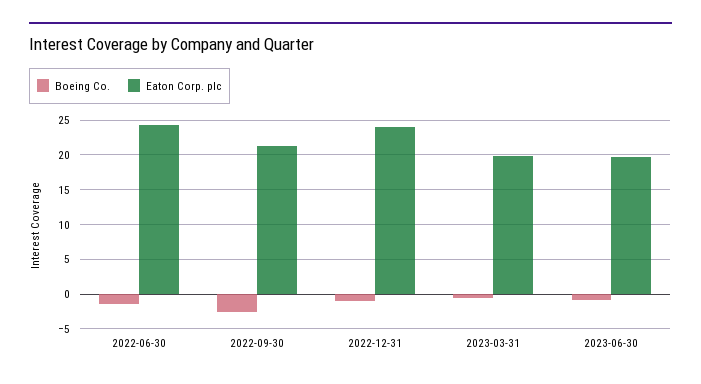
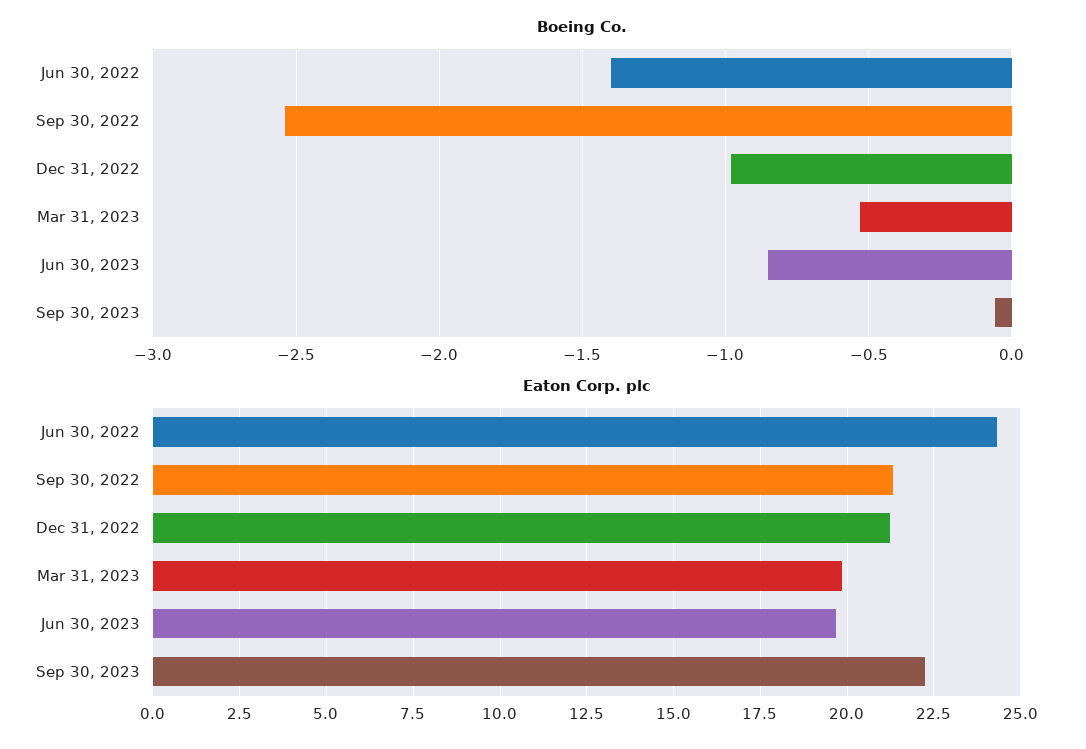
Eaton Corp. plc, 2022-12-31: 24 -> 21.25
Boeing Co., Sep 30, 2023: none -> -0.05
Eaton Corp. plc, Sep 30, 2023: none -> 22.25

